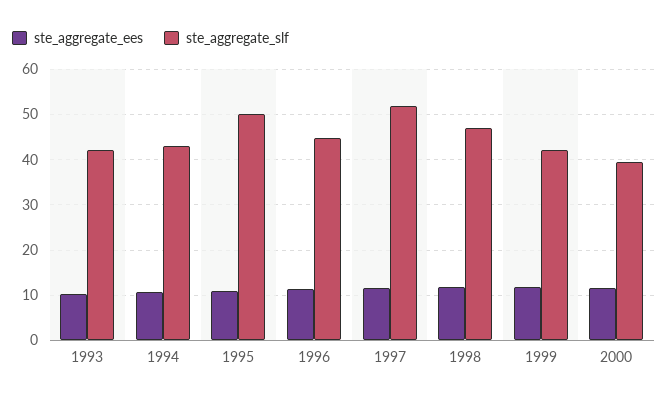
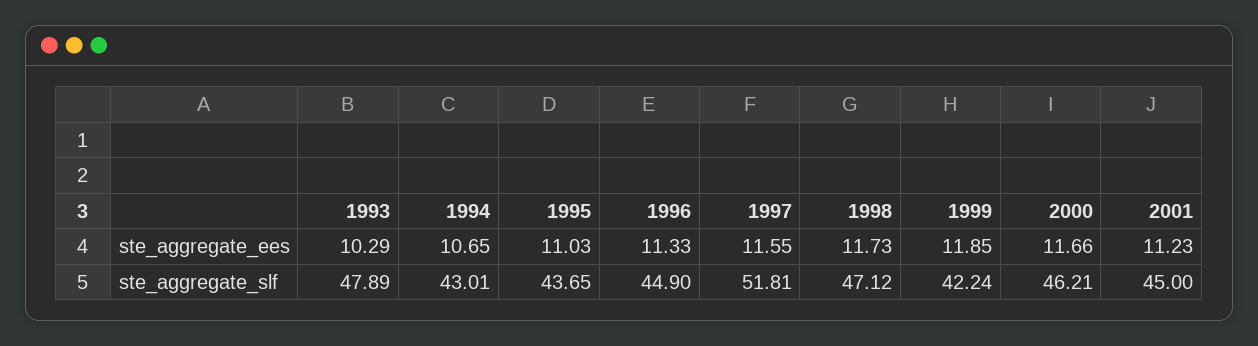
ste_aggregate_slf, 1993: 42 -> 47.89
ste_aggregate_slf, 1995: 50 -> 43.65
ste_aggregate_slf, 2000: 40 -> 46.21
ste_aggregate_ees, 2001: none -> 11.23
ste_aggregate_slf, 2001: none -> 45

